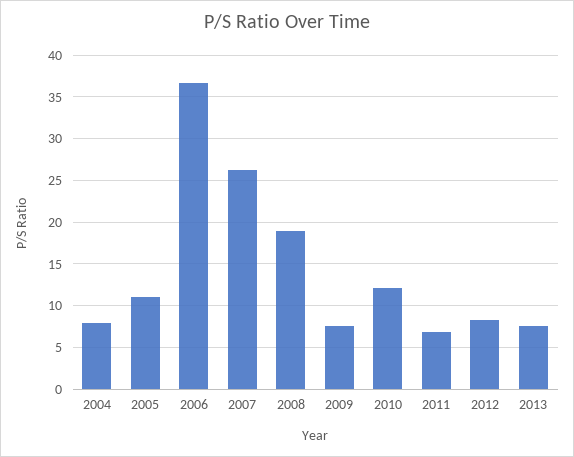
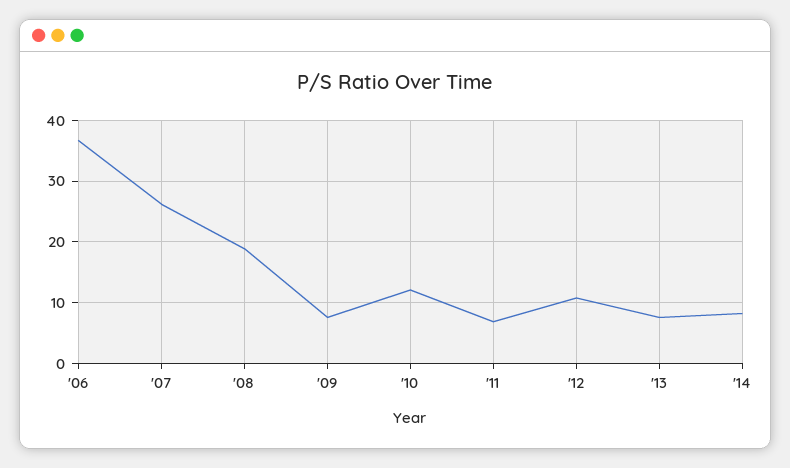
2004: 8 -> none
2005: 11 -> none
2012: 8 -> 11
'14: none -> 8

